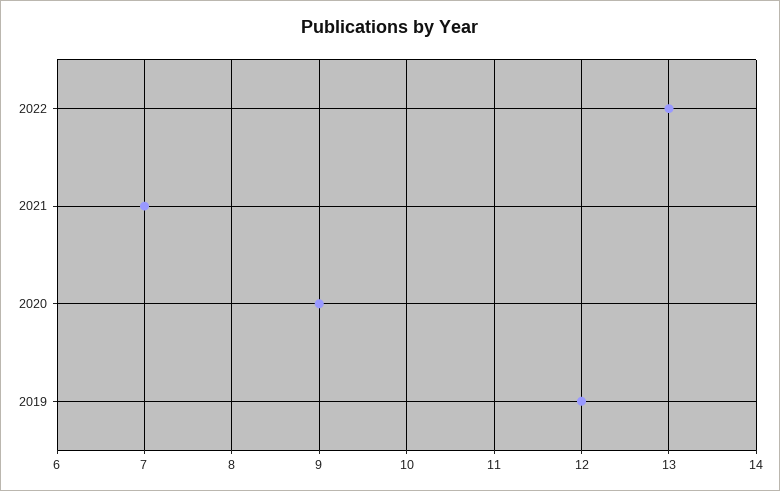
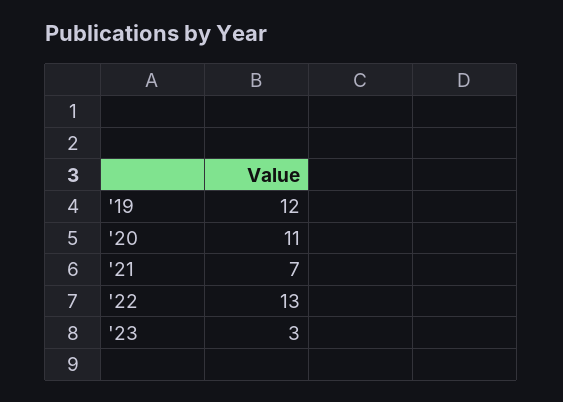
2020: 9 -> 11
'23: none -> 3

